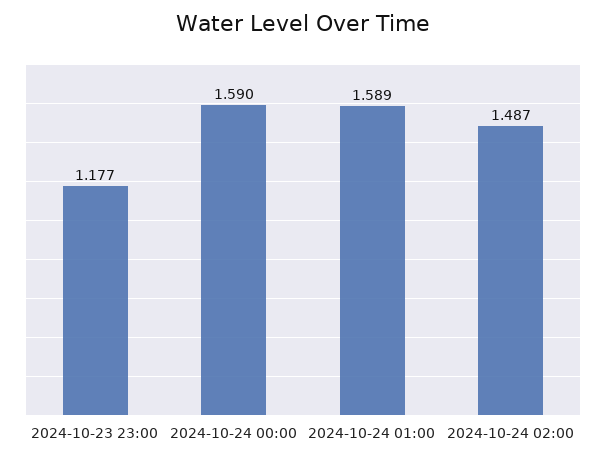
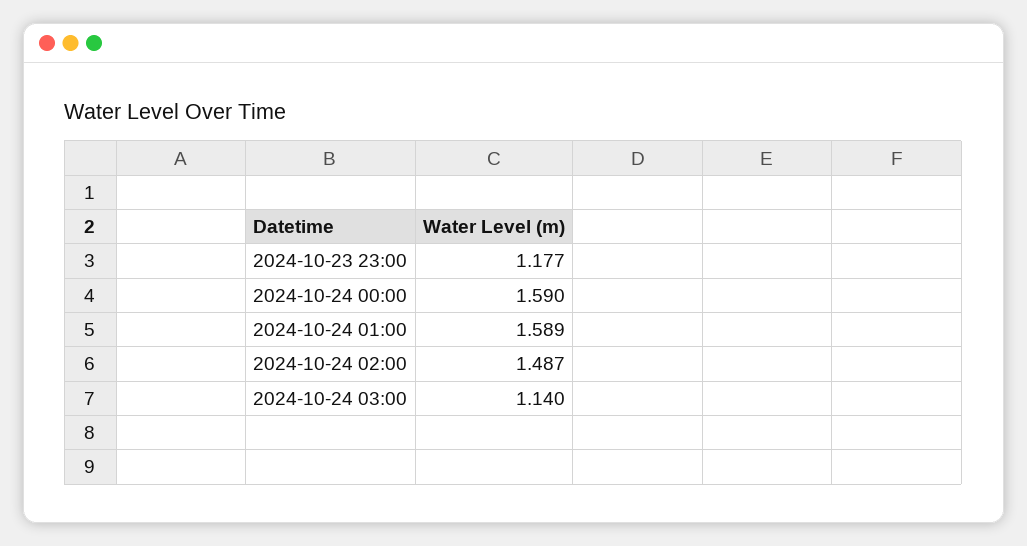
2024-10-24 03:00: none -> 1.14

